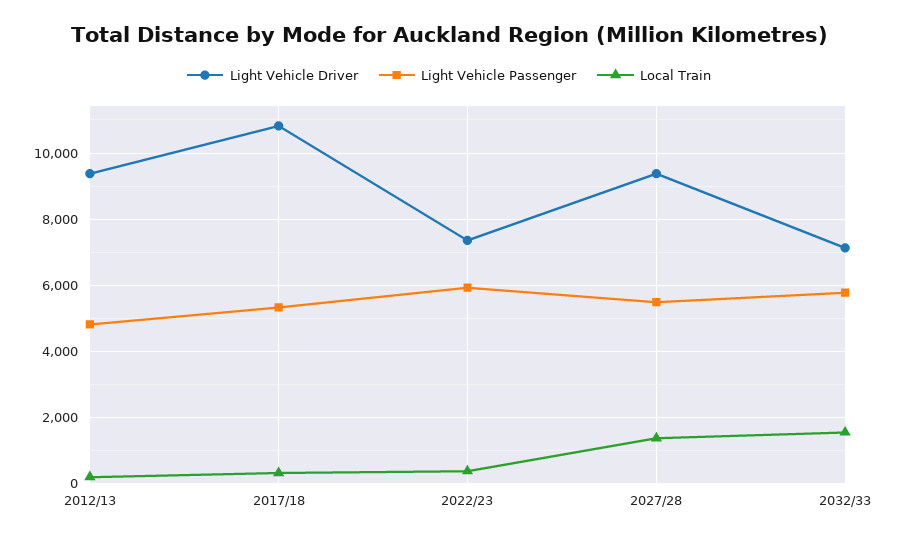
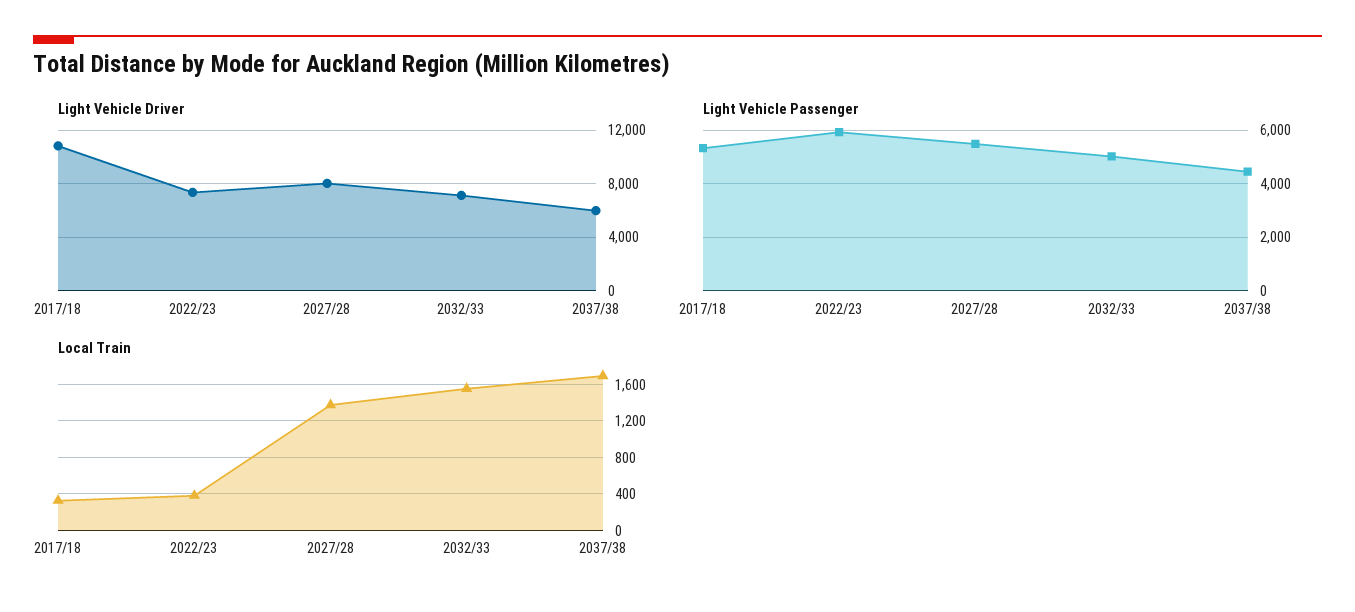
Light Vehicle Driver, 2012/13: 9400 -> none
Light Vehicle Passenger, 2012/13: 4800 -> none
Local Train, 2012/13: 200 -> none
Light Vehicle Driver, 2027/28: 9400 -> 8000
Light Vehicle Passenger, 2032/33: 5800 -> 5000
Light Vehicle Driver, 2037/38: none -> 6000
Light Vehicle Passenger, 2037/38: none -> 4500
Local Train, 2037/38: none -> 1700

